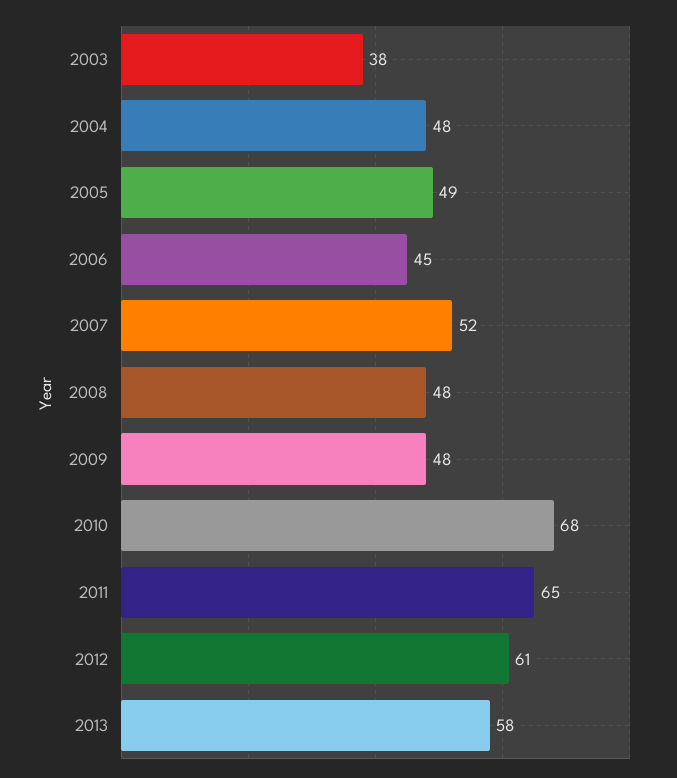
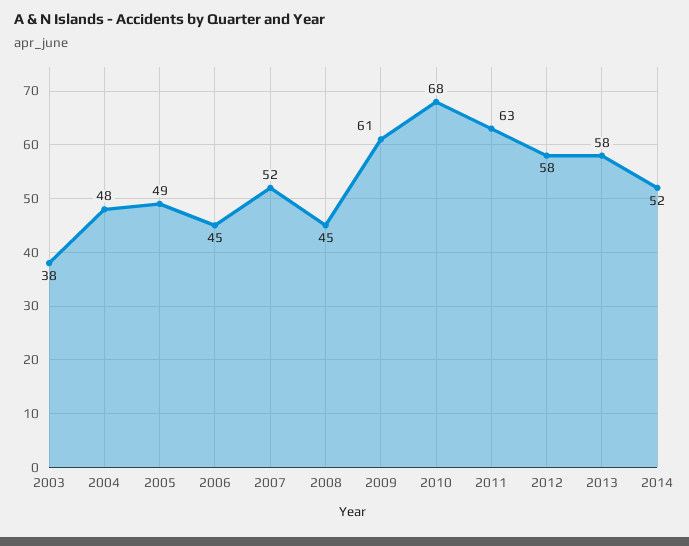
2008: 48 -> 45
2009: 48 -> 61
2011: 65 -> 63
2012: 61 -> 58
2014: none -> 52

